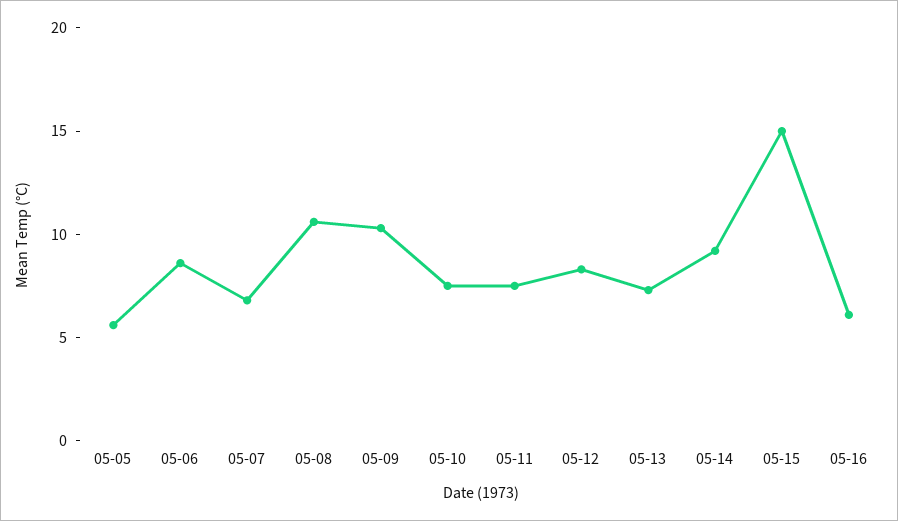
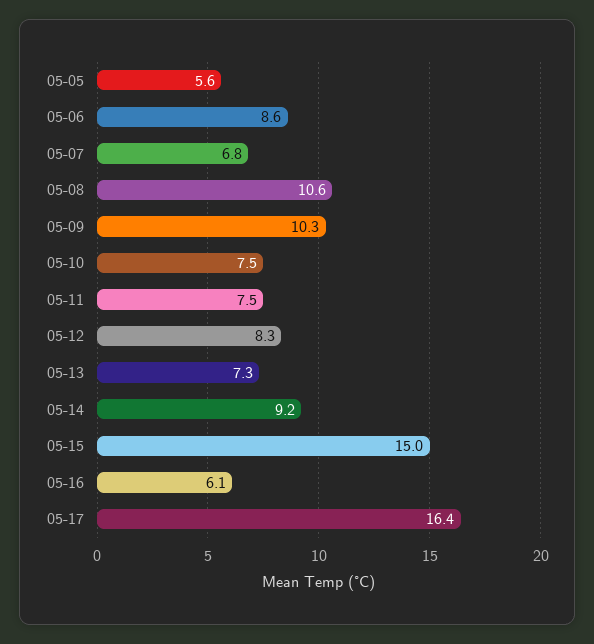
05-17: none -> 16.4

